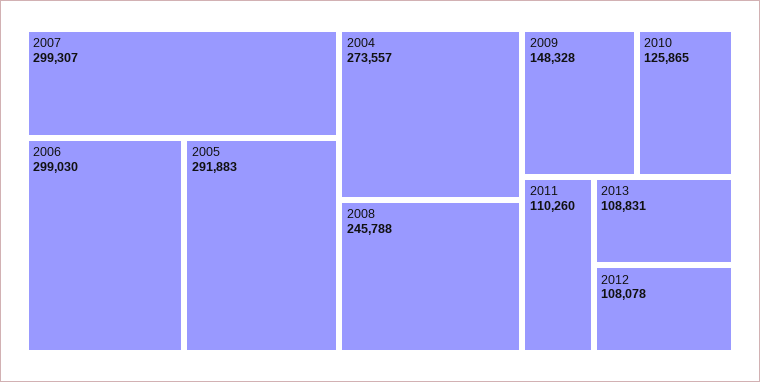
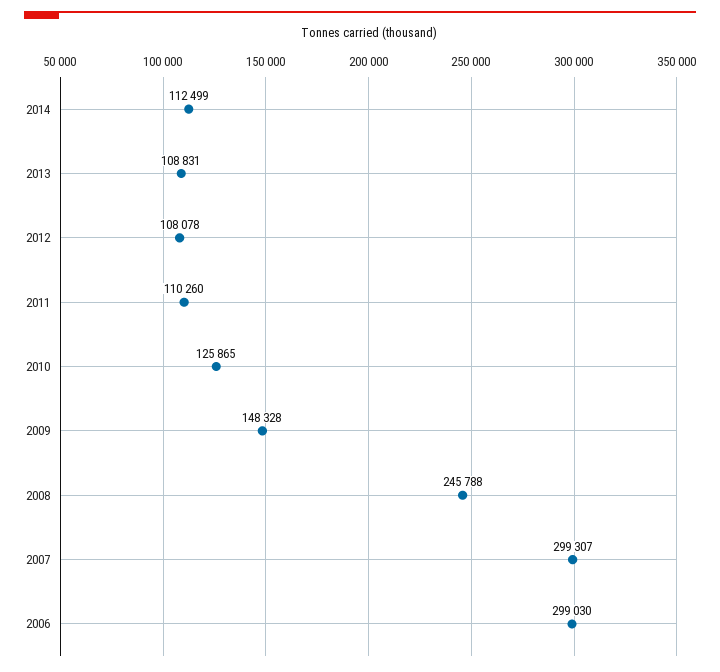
2005: 291883 -> none
2004: 273557 -> none
2014: none -> 112499

